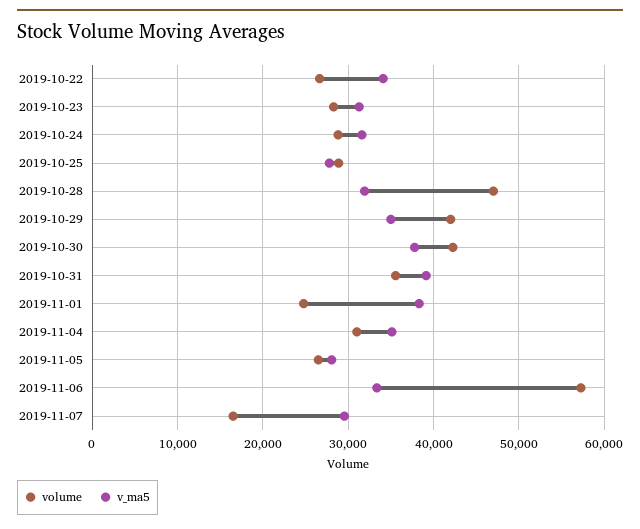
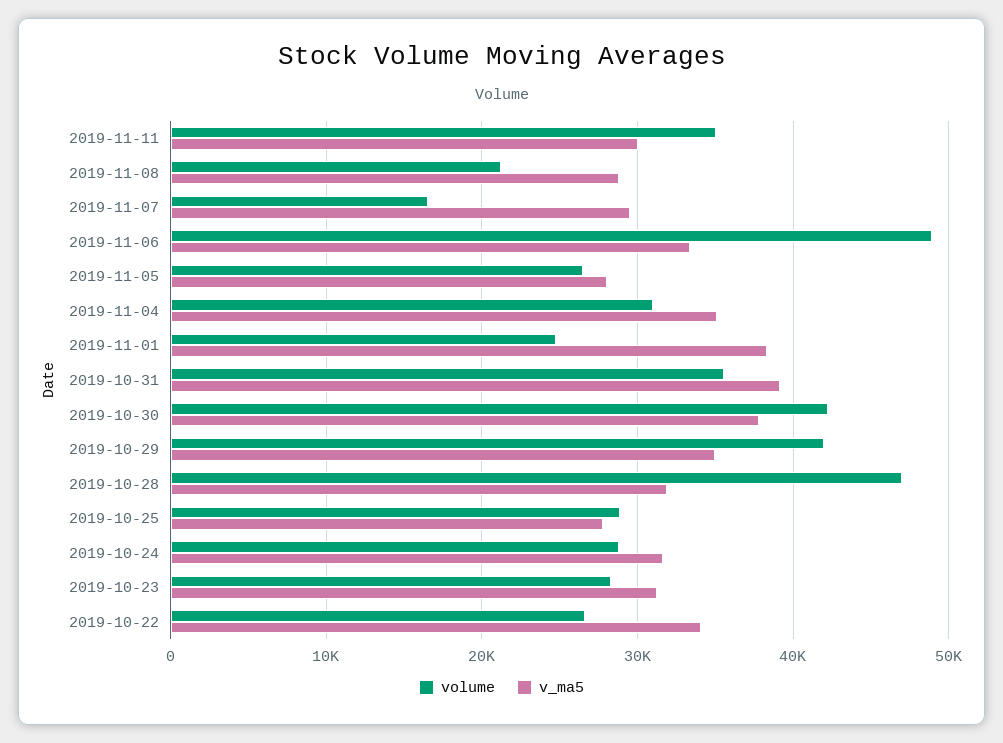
volume, 2019-11-06: 57000 -> 49000
volume, 2019-11-11: none -> 35000
v_ma5, 2019-11-11: none -> 30000
volume, 2019-11-08: none -> 21000
v_ma5, 2019-11-08: none -> 29000

